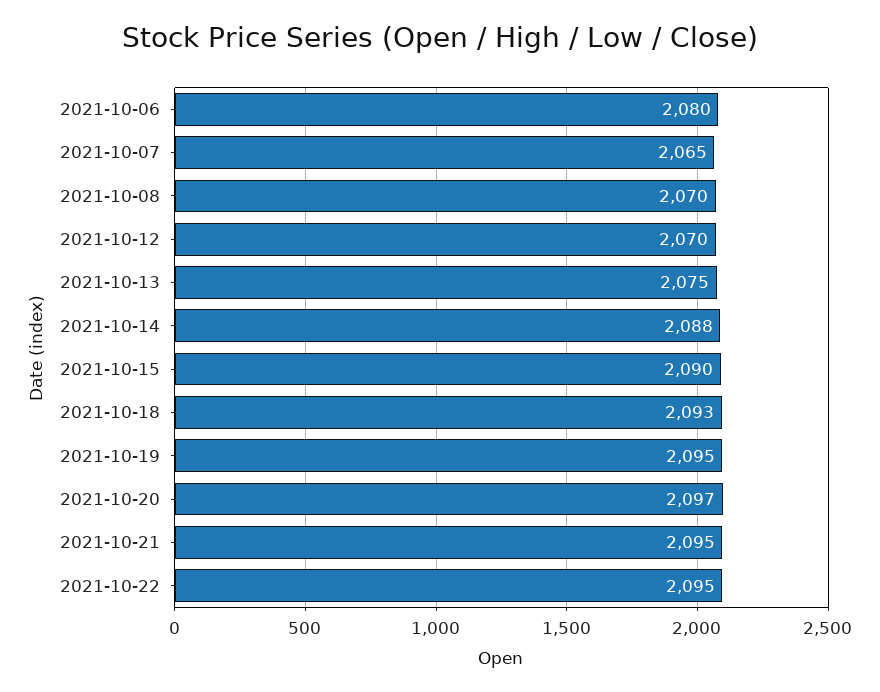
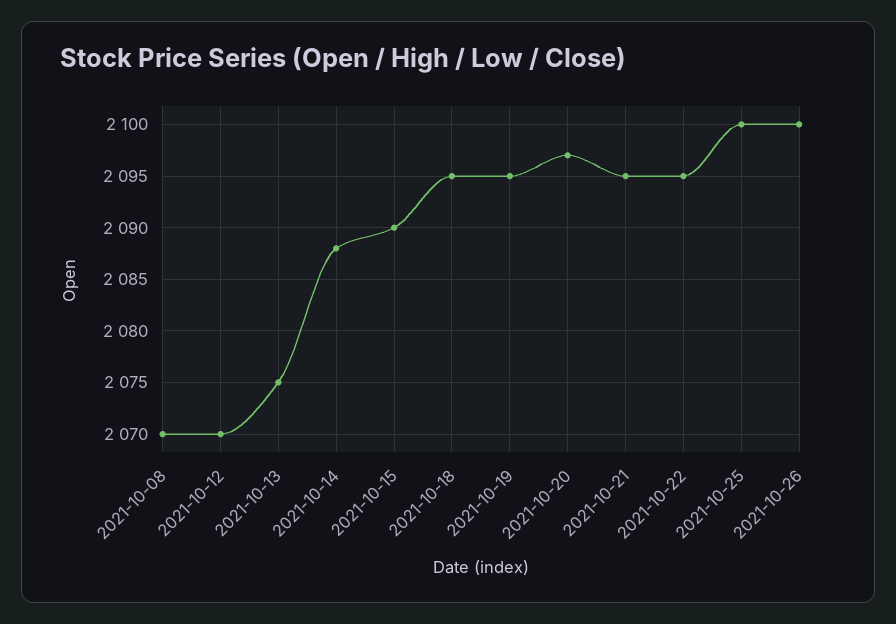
2021-10-06: 2080 -> none
2021-10-07: 2065 -> none
2021-10-18: 2093 -> 2095
2021-10-25: none -> 2100
2021-10-26: none -> 2100

